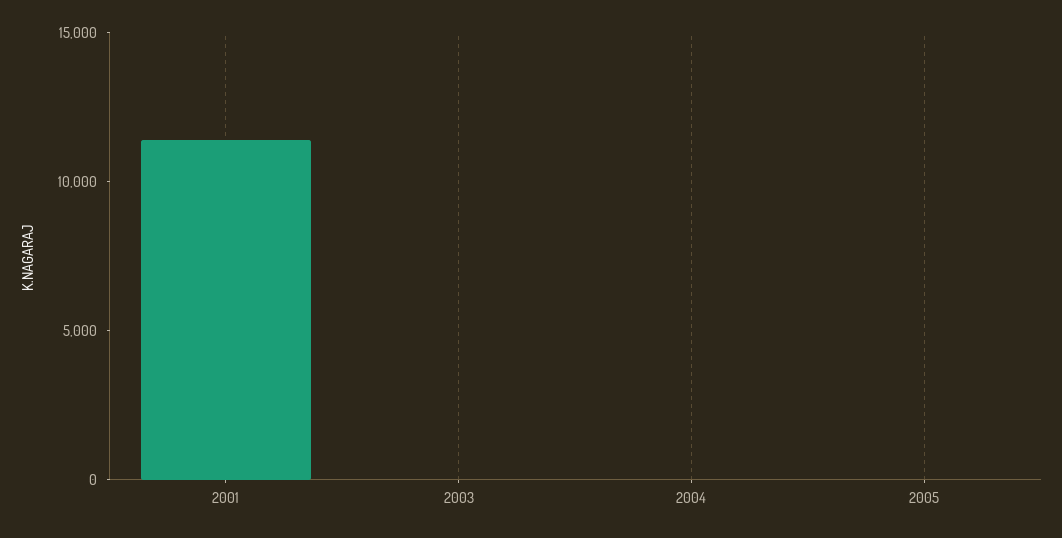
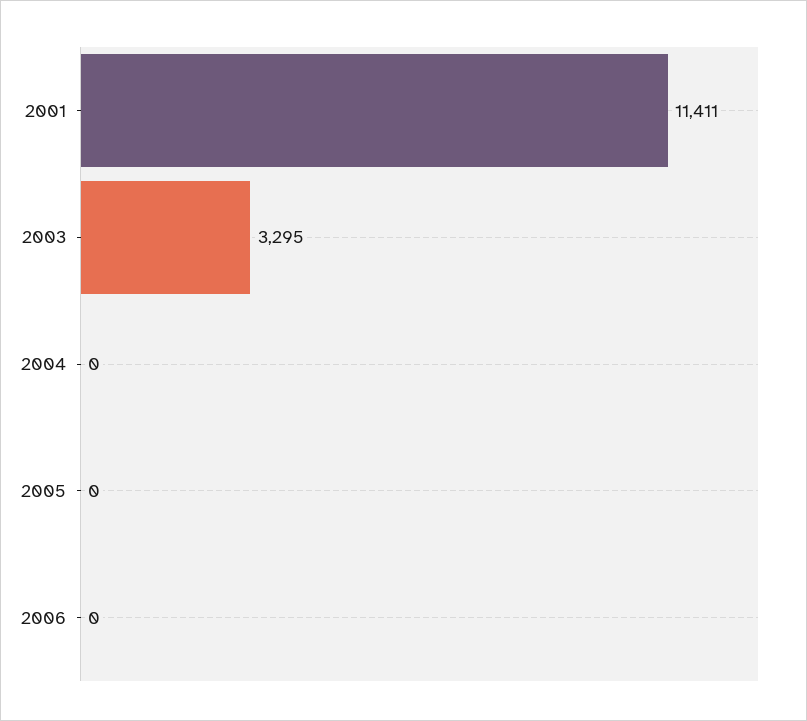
2003: 0 -> 3295
2006: none -> 0

